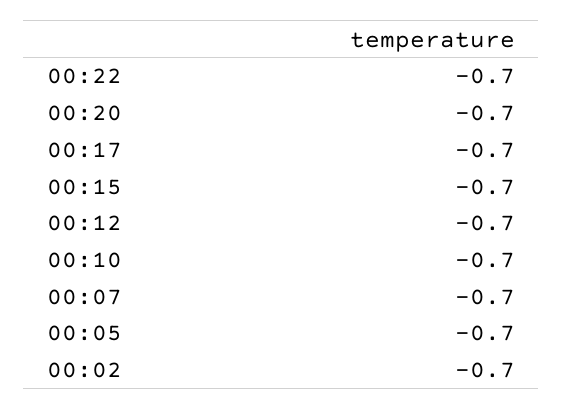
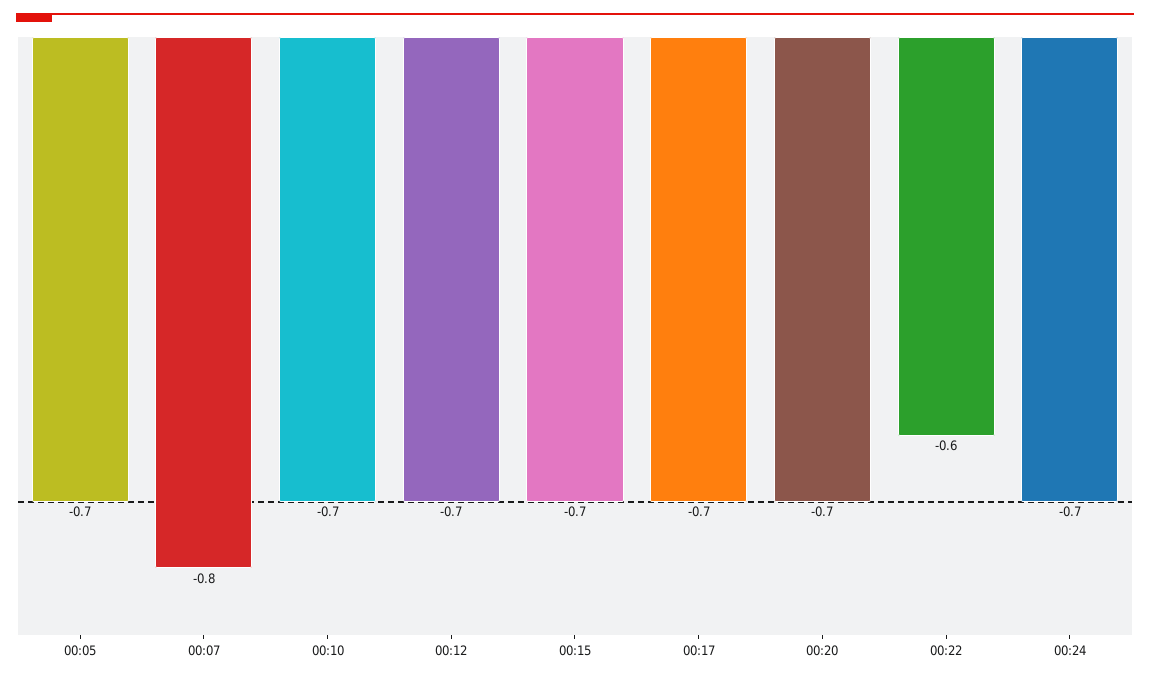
00:22: -0.7 -> -0.6
00:07: -0.7 -> -0.8
00:02: -0.7 -> none
00:24: none -> -0.7

